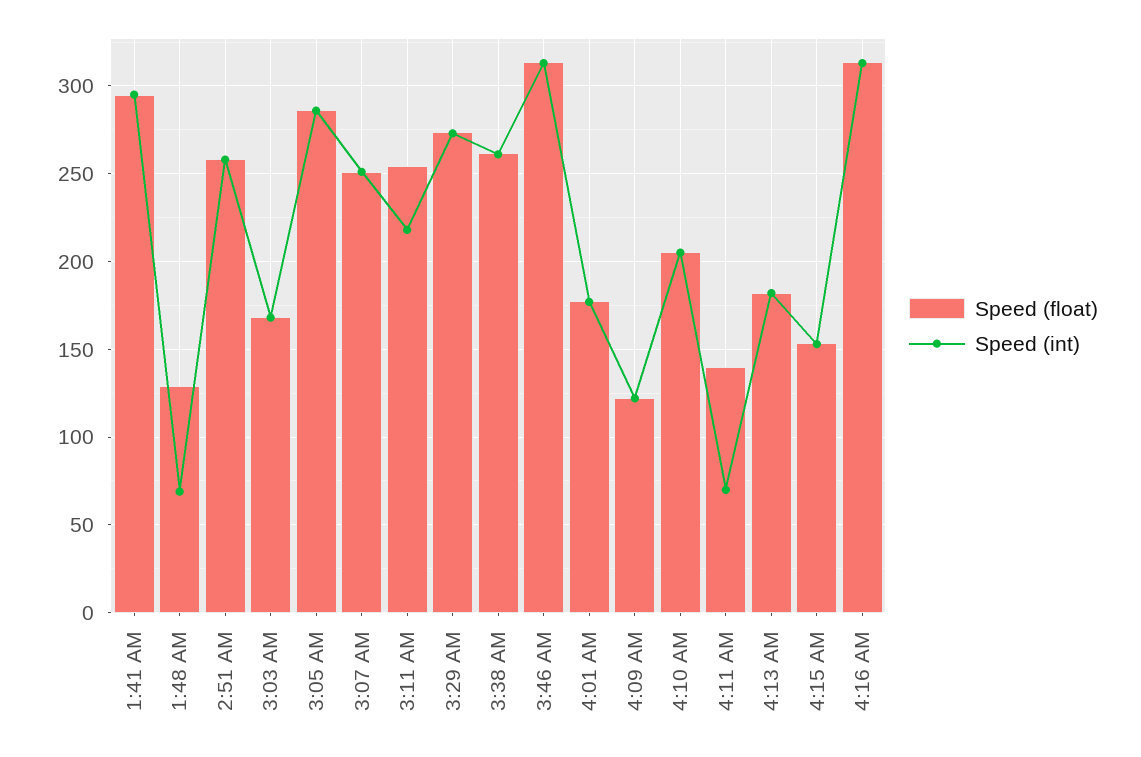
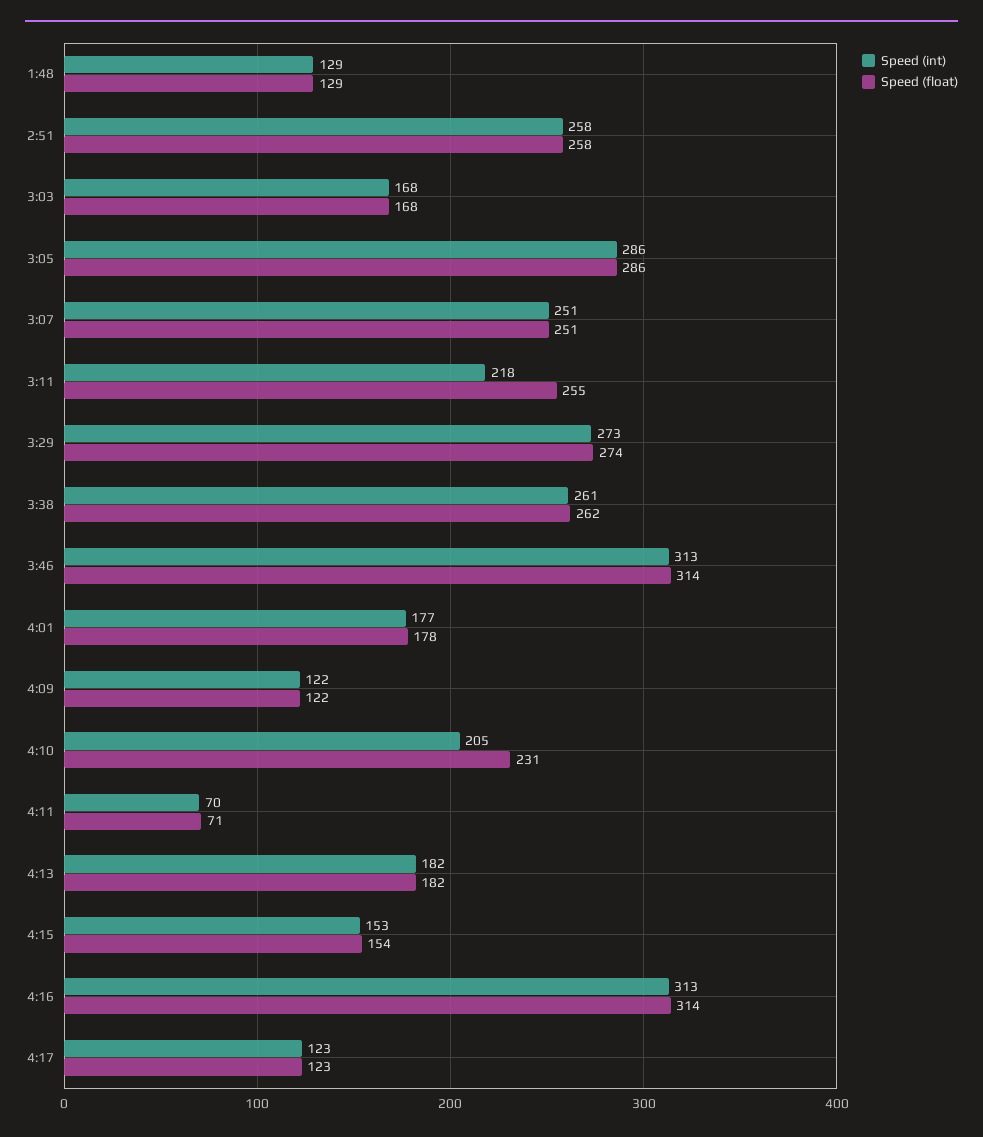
Speed (float), 1:41 AM: 295 -> none
Speed (int), 1:41 AM: 295 -> none
Speed (int), 1:48 AM: 70 -> 129
Speed (float), 4:10 AM: 205 -> 231
Speed (float), 4:11 AM: 140 -> 71
Speed (int), 4:17: none -> 123
Speed (float), 4:17: none -> 123

